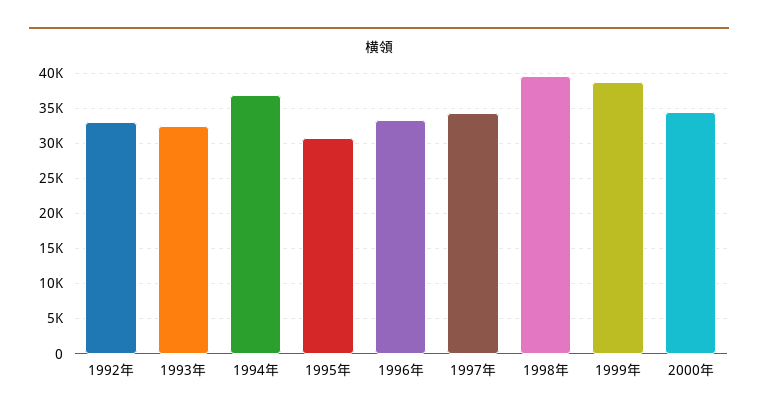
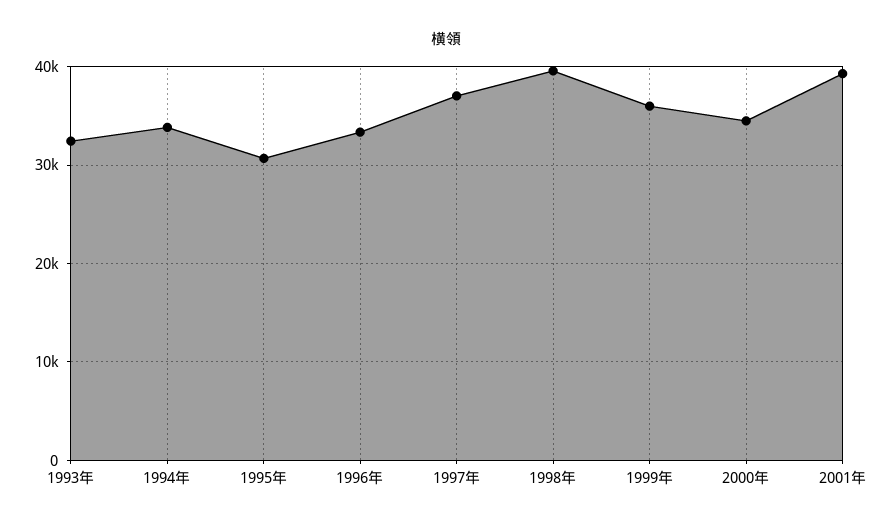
1992年: 33000 -> none
1994年: 37000 -> 34000
1997年: 34000 -> 37000
1999年: 39000 -> 36000
2001年: none -> 39000

